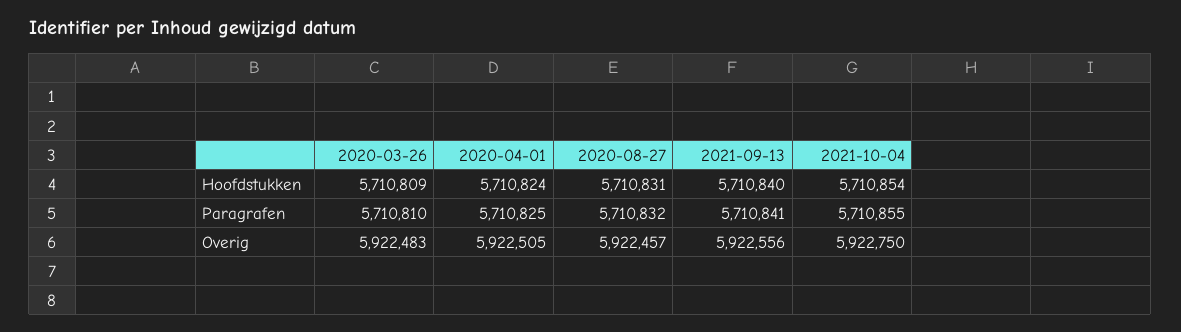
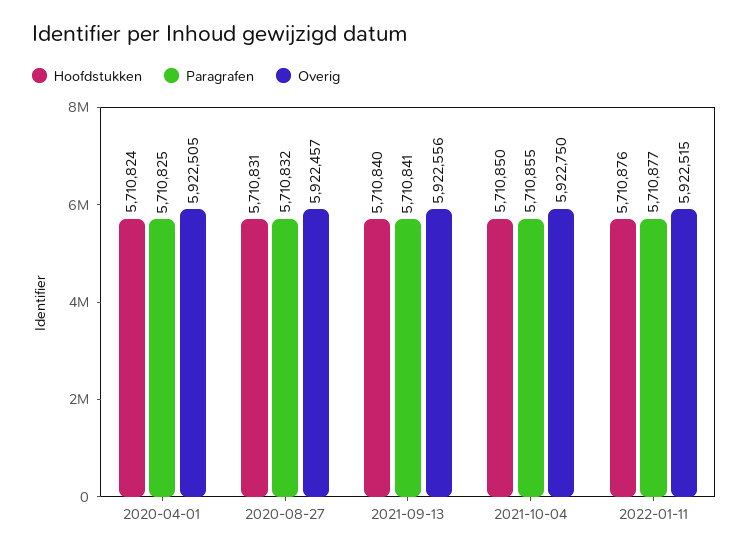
Hoofdstukken, 2020-03-26: 5710809 -> none
Hoofdstukken, 2021-10-04: 5710854 -> 5710850
Paragrafen, 2020-03-26: 5710810 -> none
Overig, 2020-03-26: 5922483 -> none
Hoofdstukken, 2022-01-11: none -> 5710876
Paragrafen, 2022-01-11: none -> 5710877
Overig, 2022-01-11: none -> 5922515

